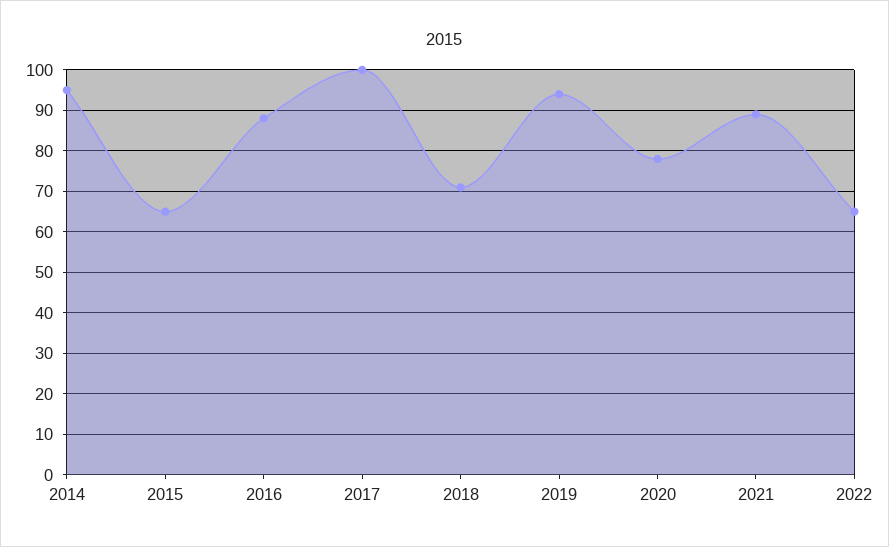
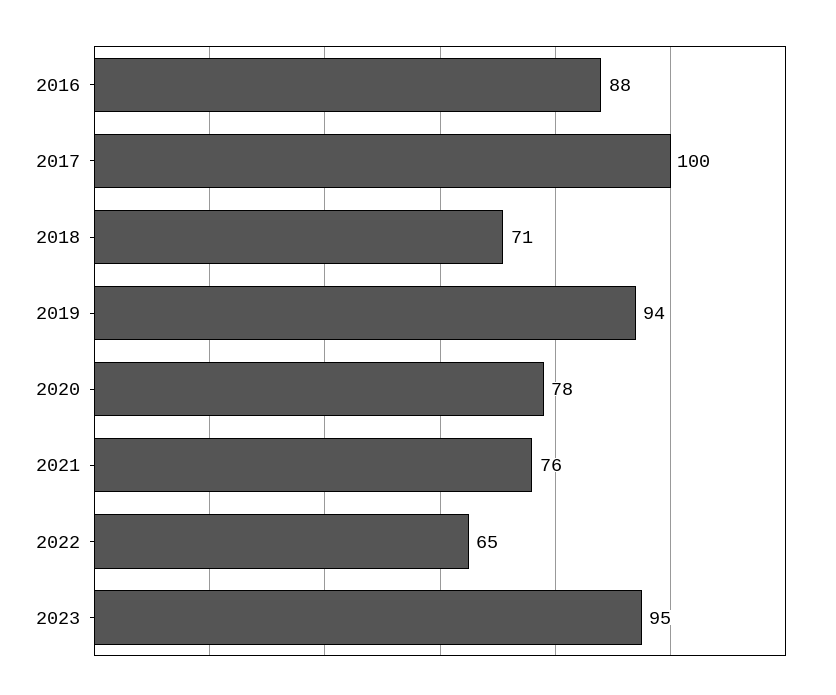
2014: 95 -> none
2015: 65 -> none
2021: 90 -> 76
2023: none -> 95

